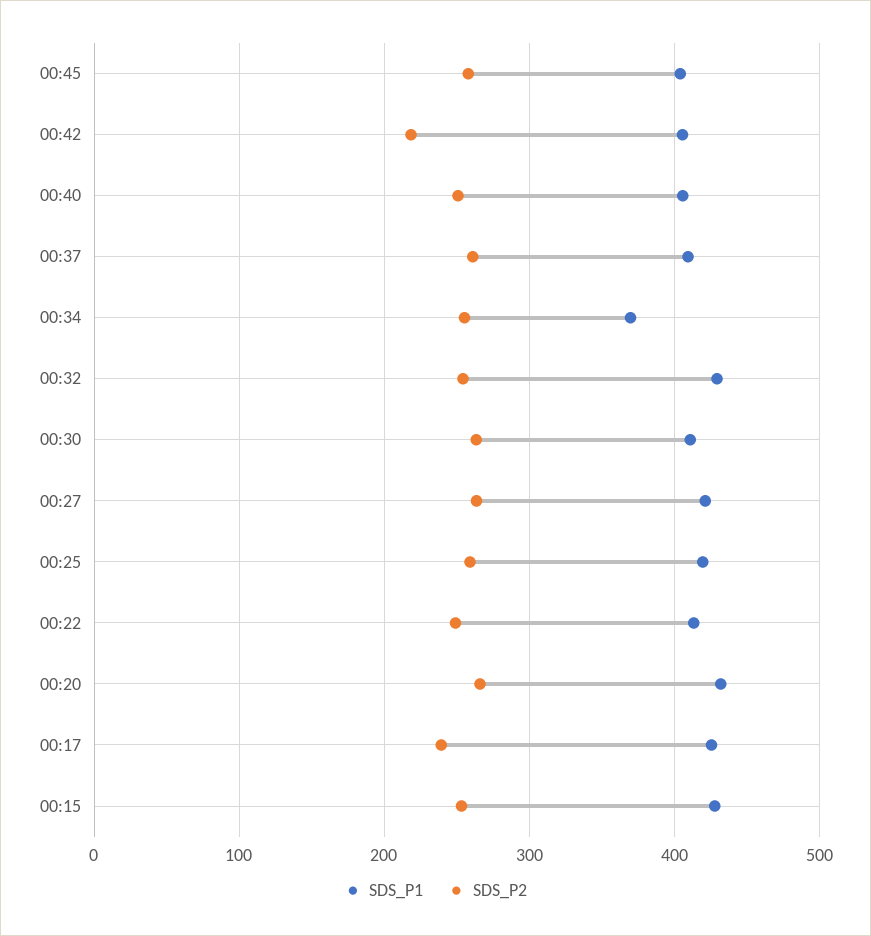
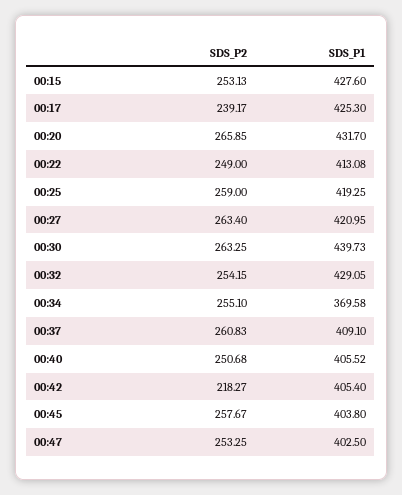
SDS_P1, 00:30: 410 -> 439.73
SDS_P2, 00:47: none -> 253.25
SDS_P1, 00:47: none -> 402.5

